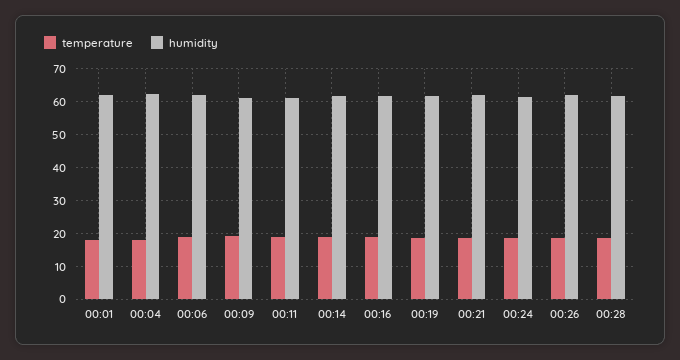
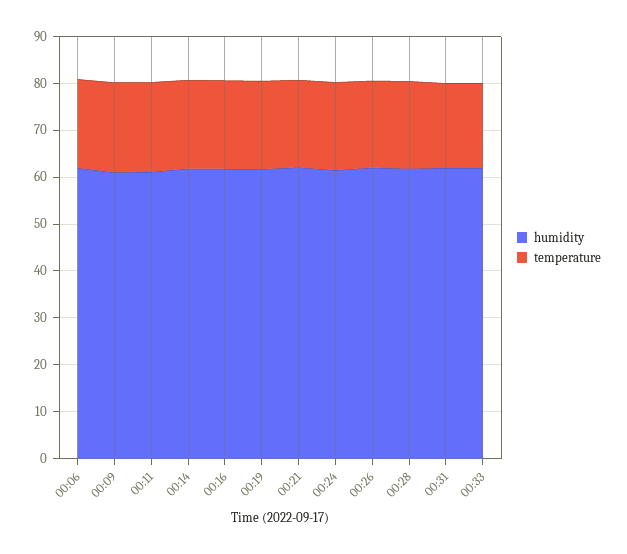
temperature, 00:01: 18 -> none
humidity, 00:01: 62 -> none
temperature, 00:04: 18 -> none
humidity, 00:04: 62 -> none
humidity, 00:31: none -> 62
temperature, 00:31: none -> 18
humidity, 00:33: none -> 62
temperature, 00:33: none -> 18

